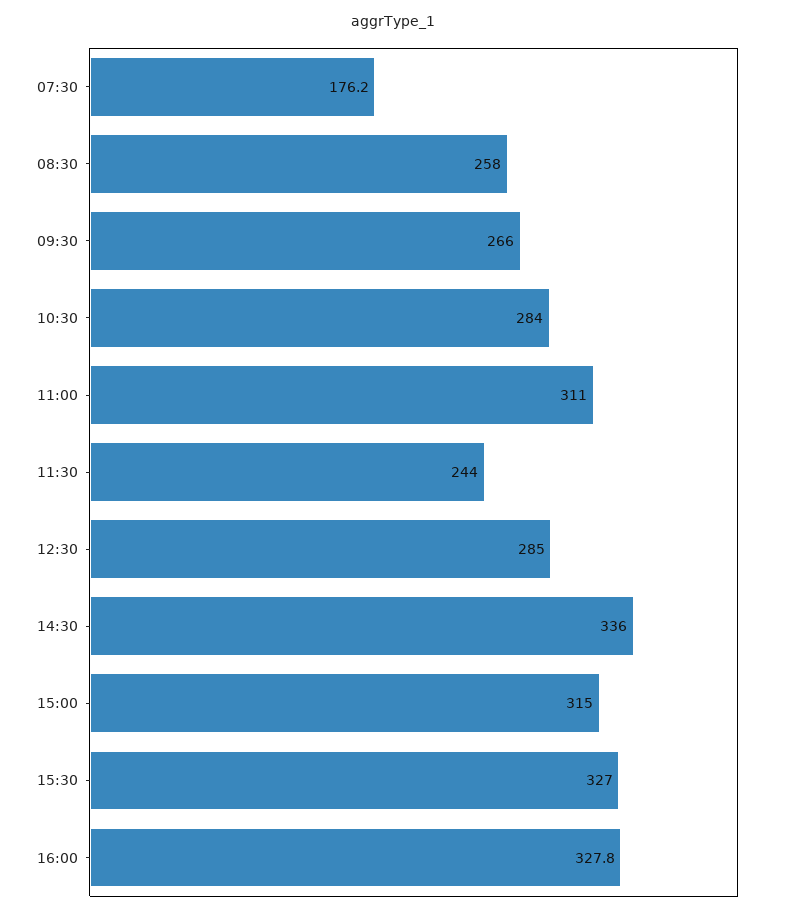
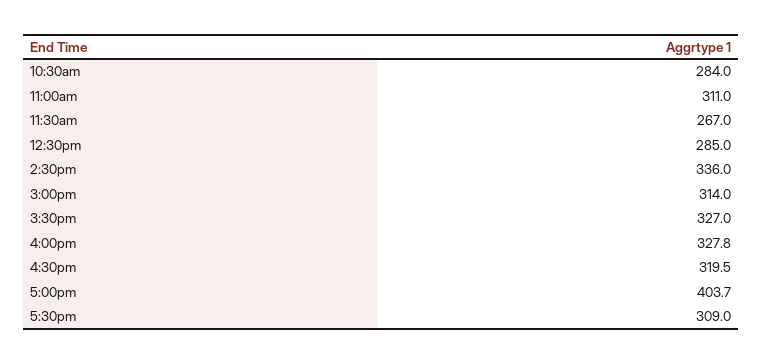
07:30: 176.2 -> none
08:30: 258 -> none
09:30: 266 -> none
11:30: 244 -> 267
15:00: 315 -> 314
4:30pm: none -> 319.5
5:00pm: none -> 403.7
5:30pm: none -> 309

